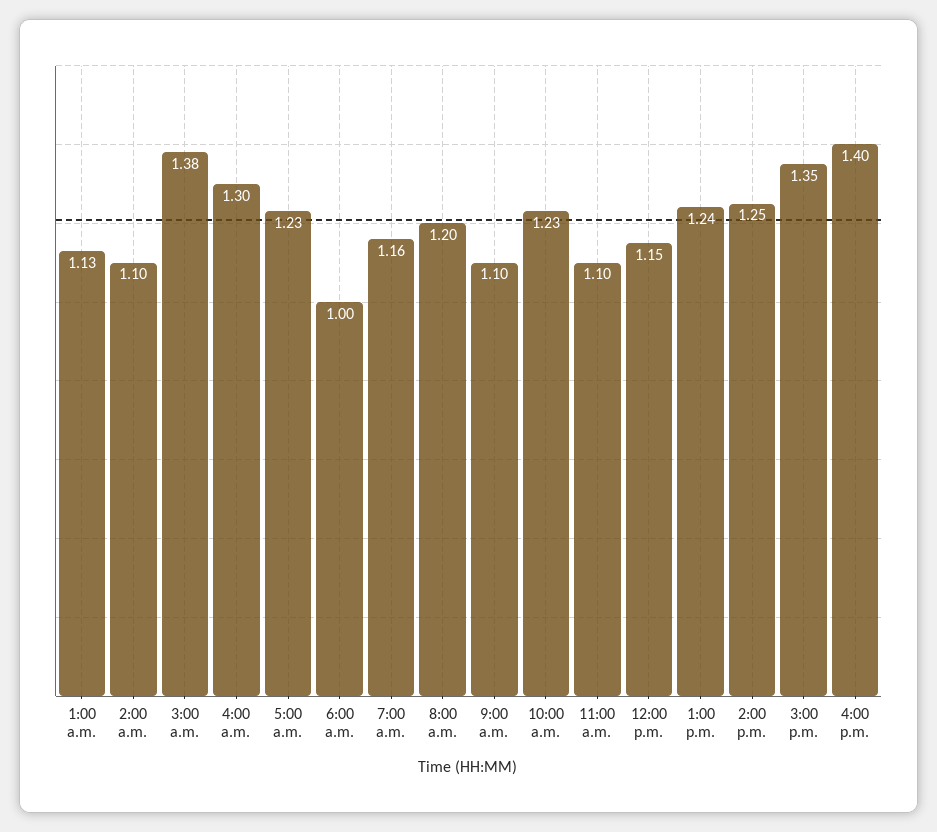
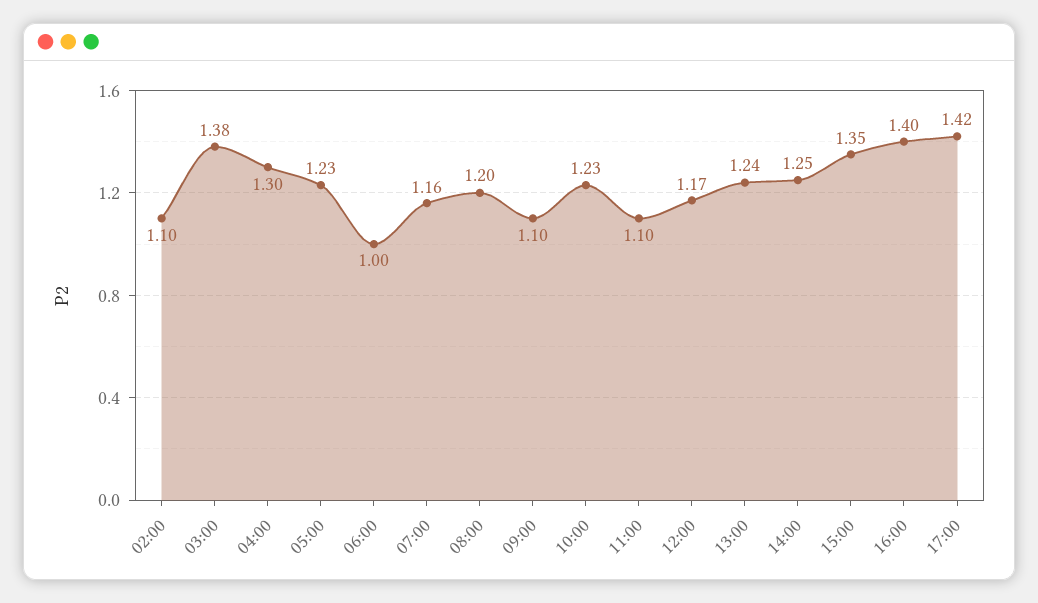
1:00 a.m.: 1.13 -> none
12:00 p.m.: 1.15 -> 1.17
17:00: none -> 1.42

